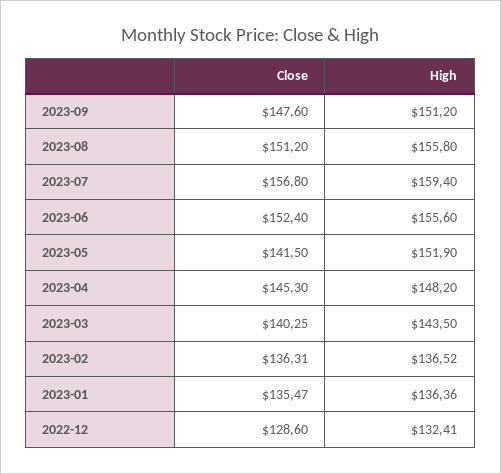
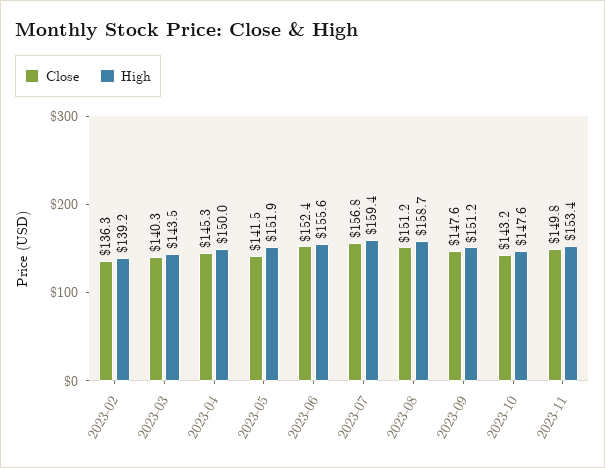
High, 2023-08: 155.8 -> 158.7
High, 2023-04: 148.2 -> 150
High, 2023-02: 136.52 -> 139.2
Close, 2023-01: 135.47 -> none
High, 2023-01: 136.36 -> none
Close, 2022-12: 128.6 -> none
High, 2022-12: 132.41 -> none
Close, 2023-10: none -> 143.2
High, 2023-10: none -> 147.6
Close, 2023-11: none -> 149.8
High, 2023-11: none -> 153.4

